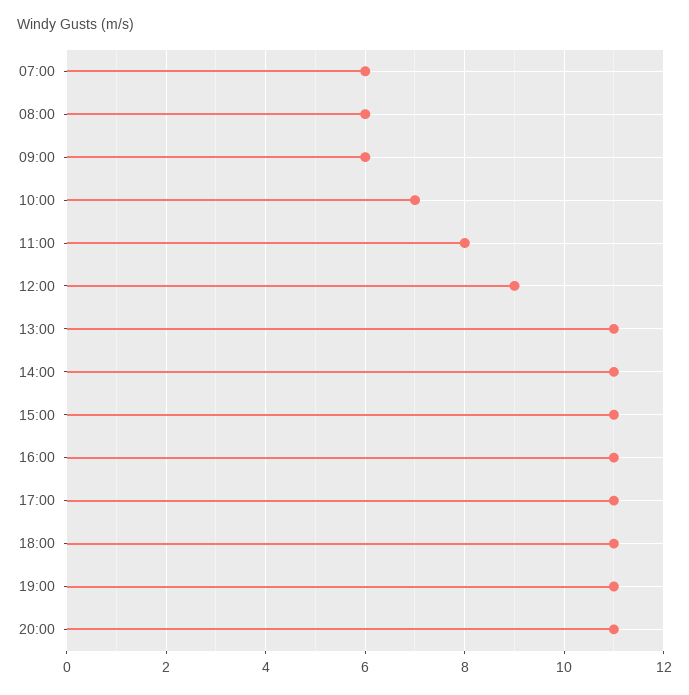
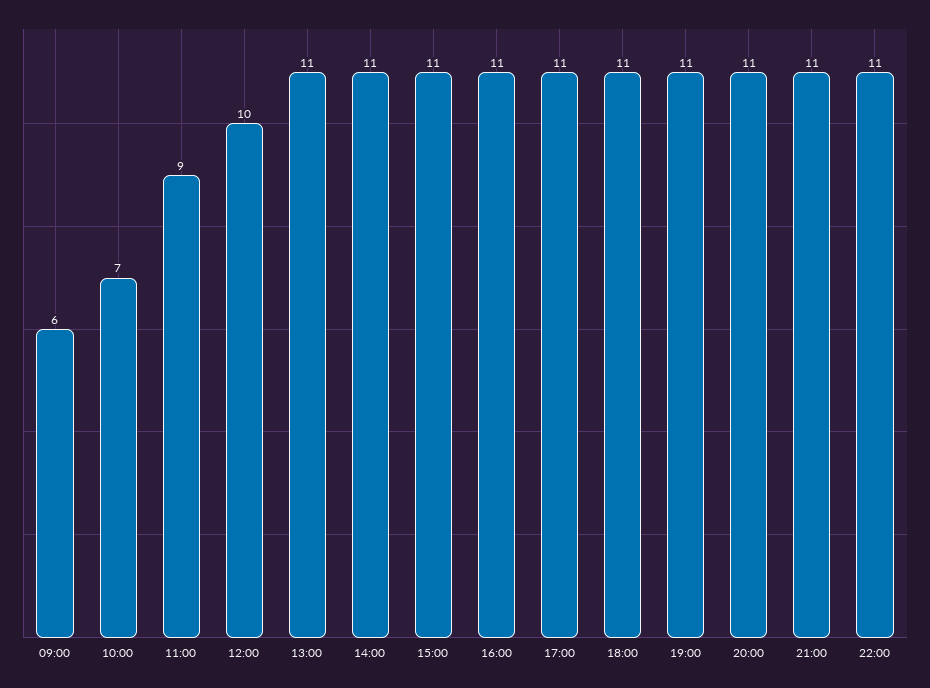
07:00: 6 -> none
08:00: 6 -> none
11:00: 8 -> 9
12:00: 9 -> 10
21:00: none -> 11
22:00: none -> 11

